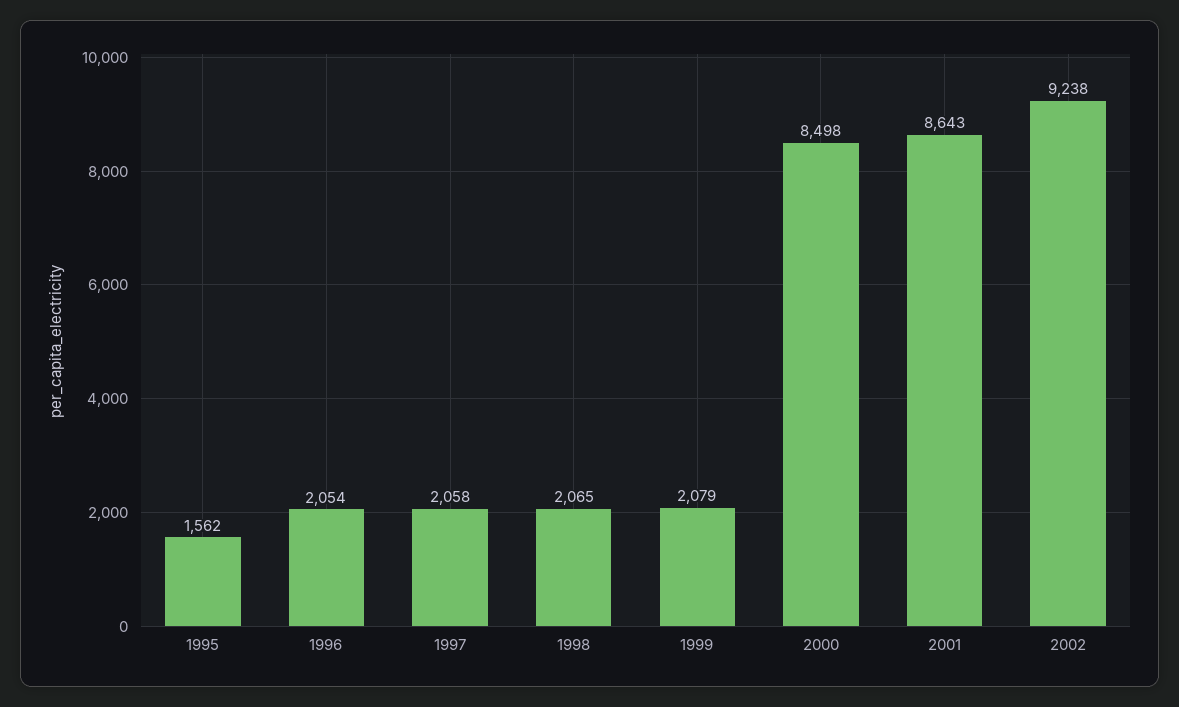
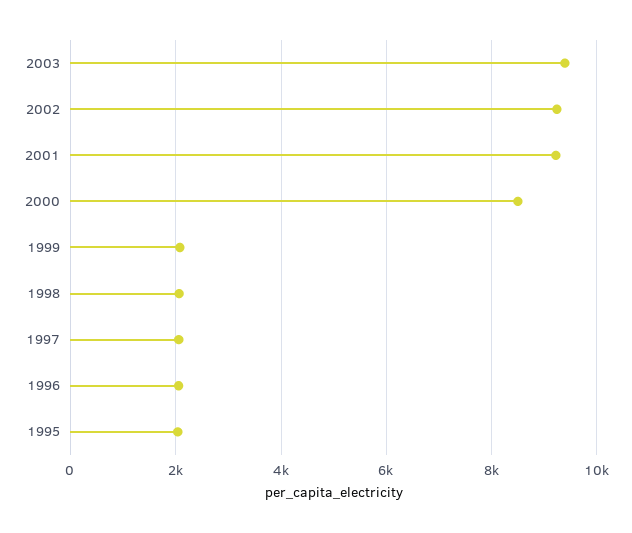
1995: 1562 -> 2000
2001: 8643 -> 9200
2003: none -> 9400

